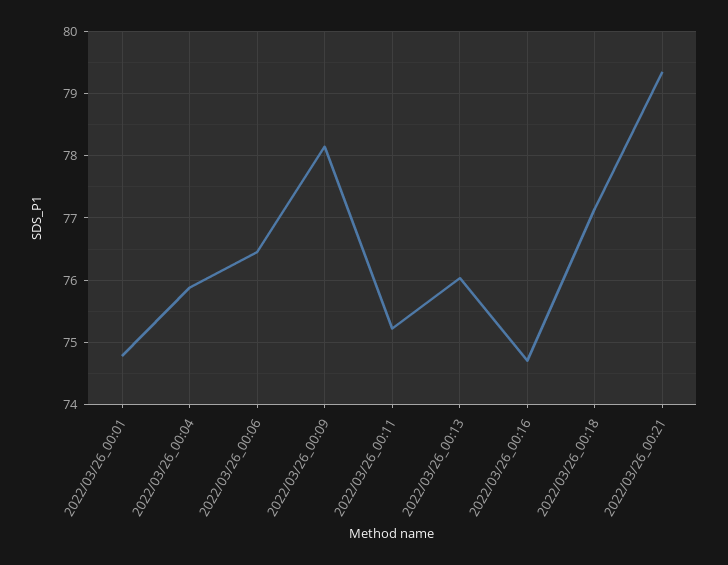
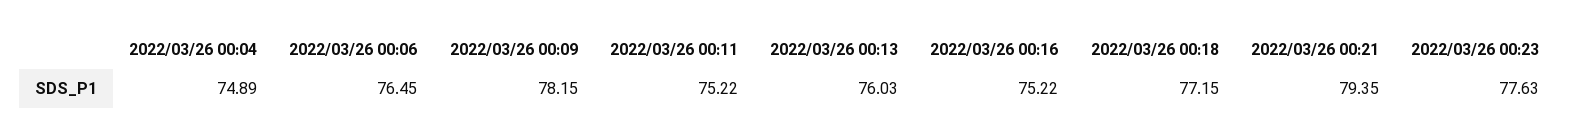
2022/03/26_00:01: 74.8 -> none
2022/03/26_00:04: 75.9 -> 74.89
2022/03/26_00:16: 74.7 -> 75.22
2022/03/26 00:23: none -> 77.63

